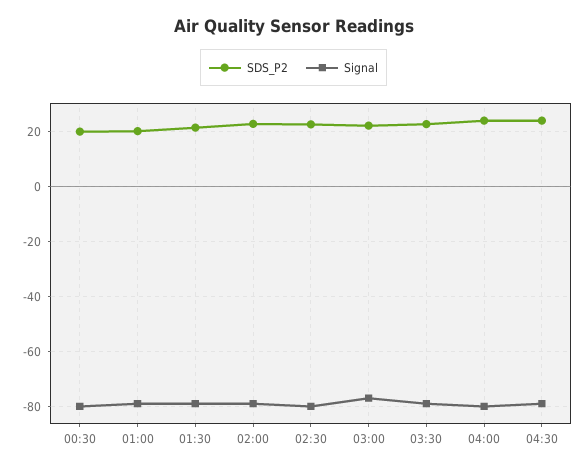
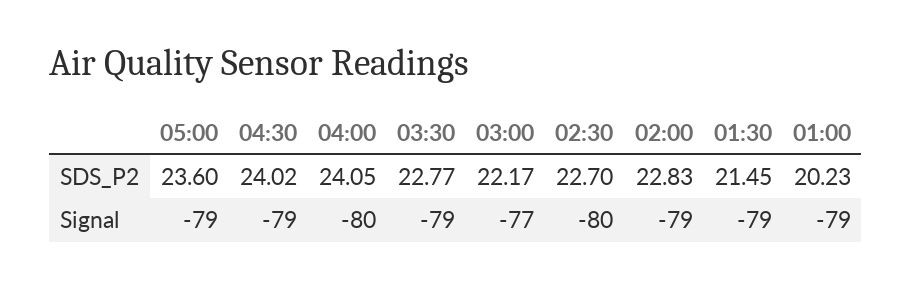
SDS_P2, 00:30: 20 -> none
Signal, 00:30: -80 -> none
SDS_P2, 05:00: none -> 23.6
Signal, 05:00: none -> -79

